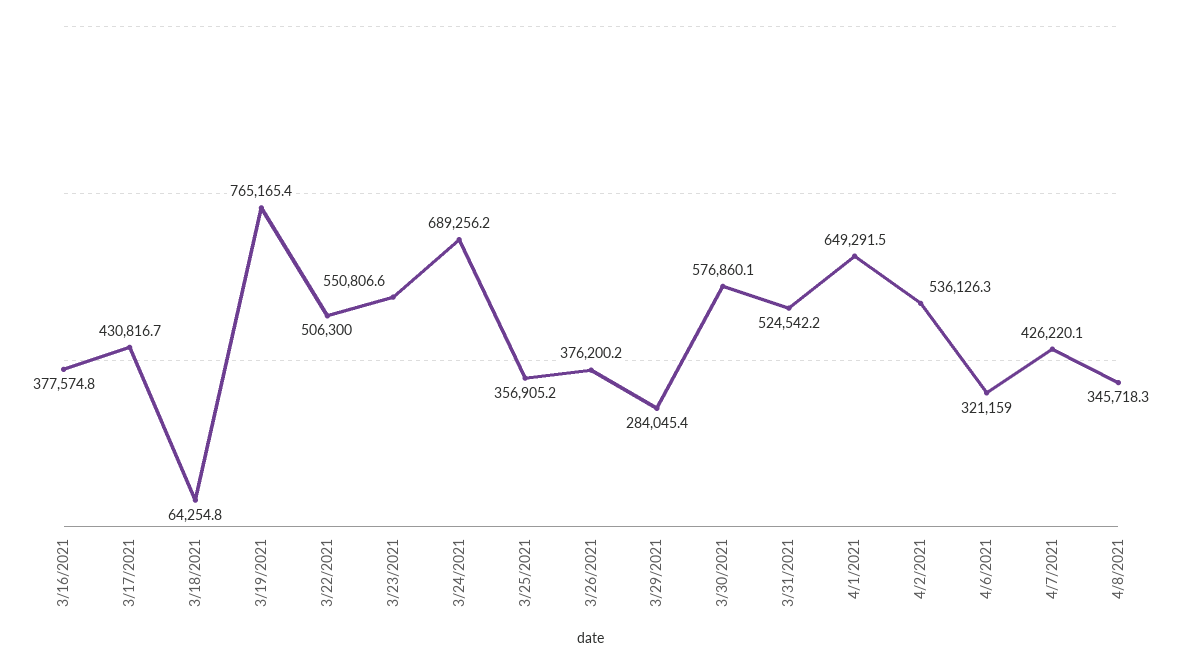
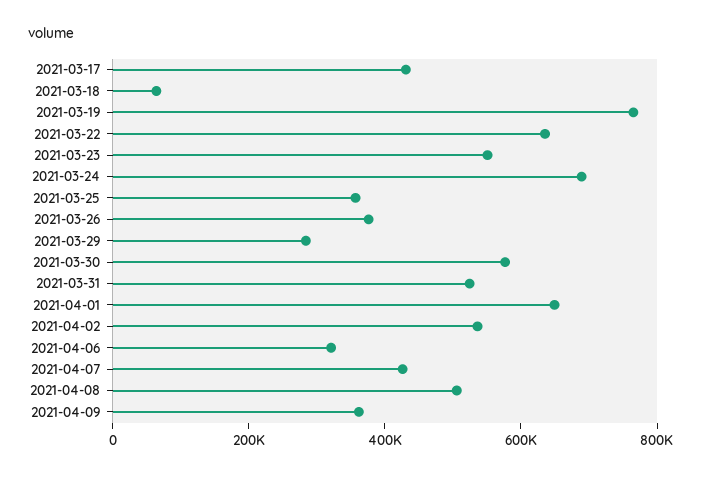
3/16/2021: 377574.8 -> none
3/22/2021: 506300 -> 650000
4/8/2021: 345718.3 -> 500000
2021-04-09: none -> 350000

